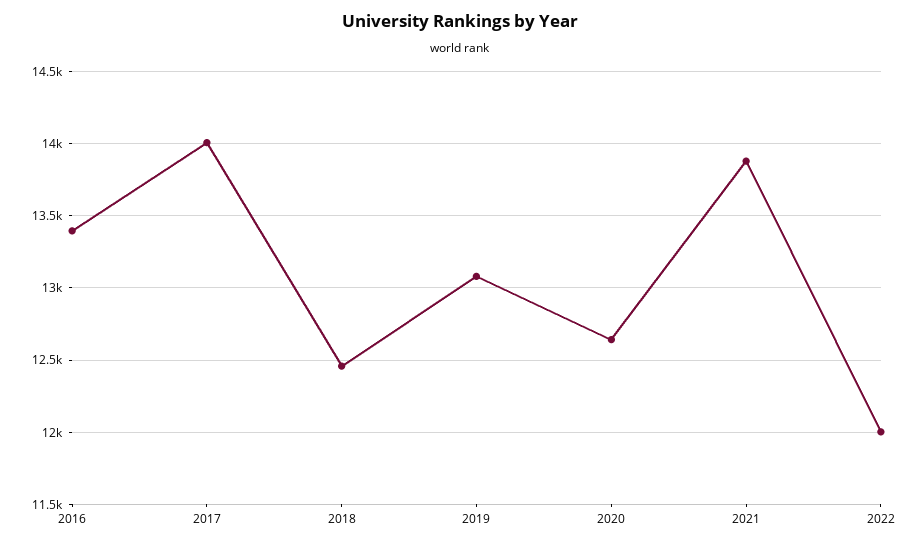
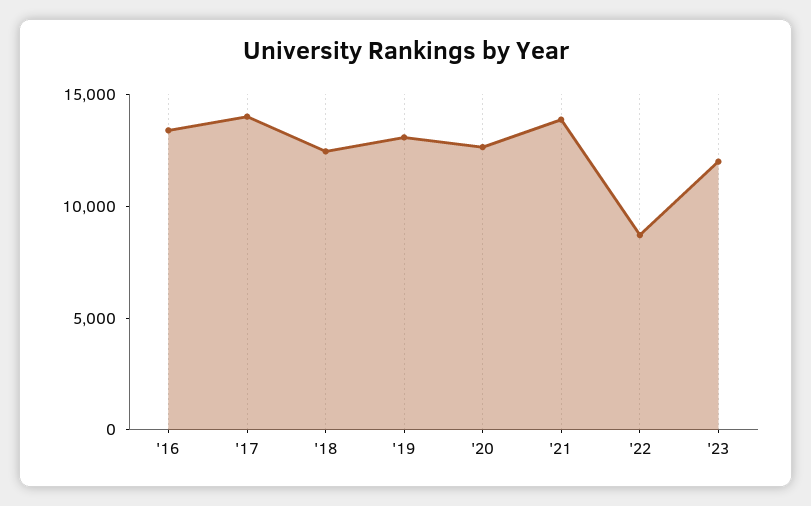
2022: 12000 -> 9000
'23: none -> 12000

